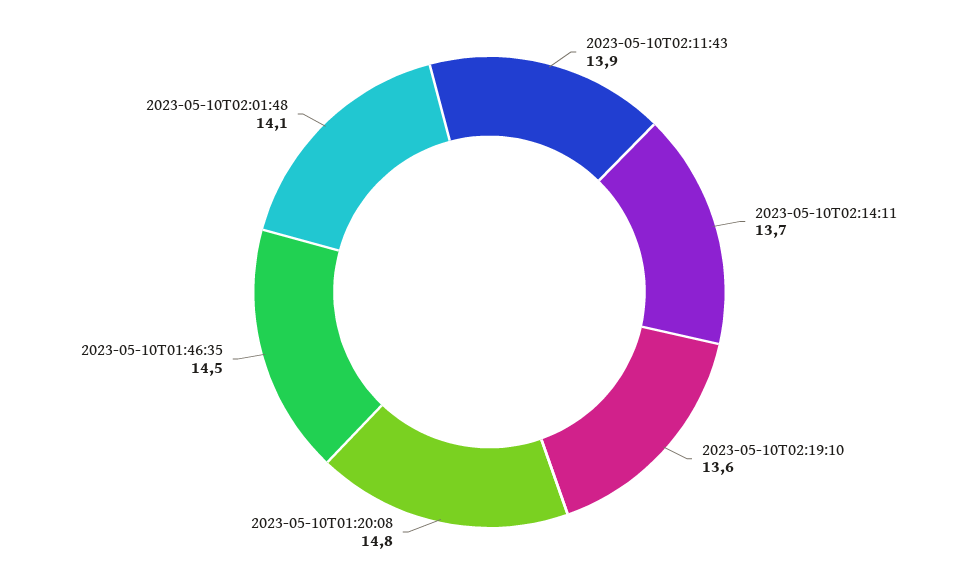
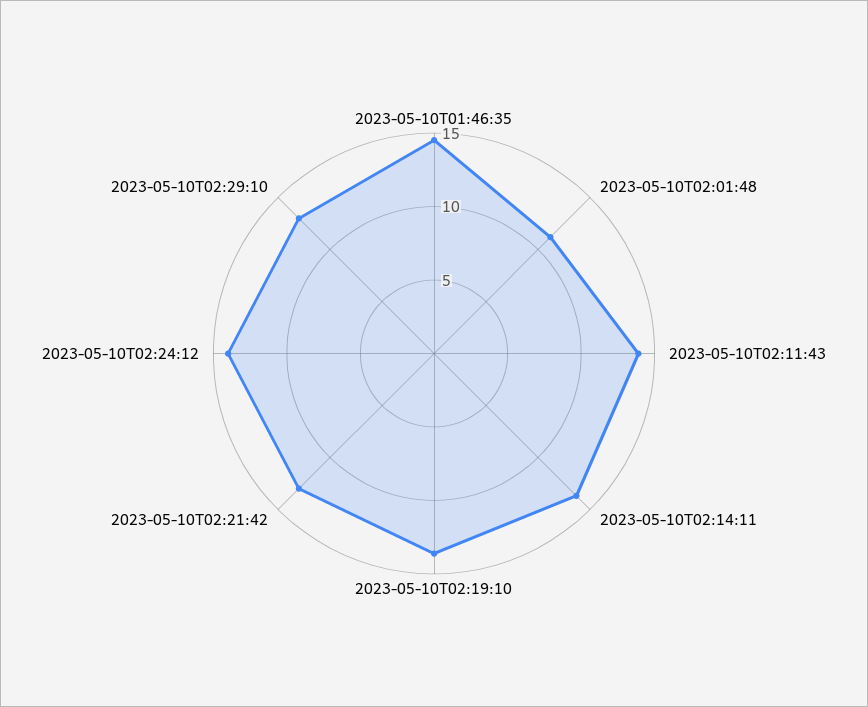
2023-05-10T01:20:08: 14.8 -> none
2023-05-10T02:01:48: 14.1 -> 11
2023-05-10T02:21:42: none -> 13
2023-05-10T02:24:12: none -> 14
2023-05-10T02:29:10: none -> 13

